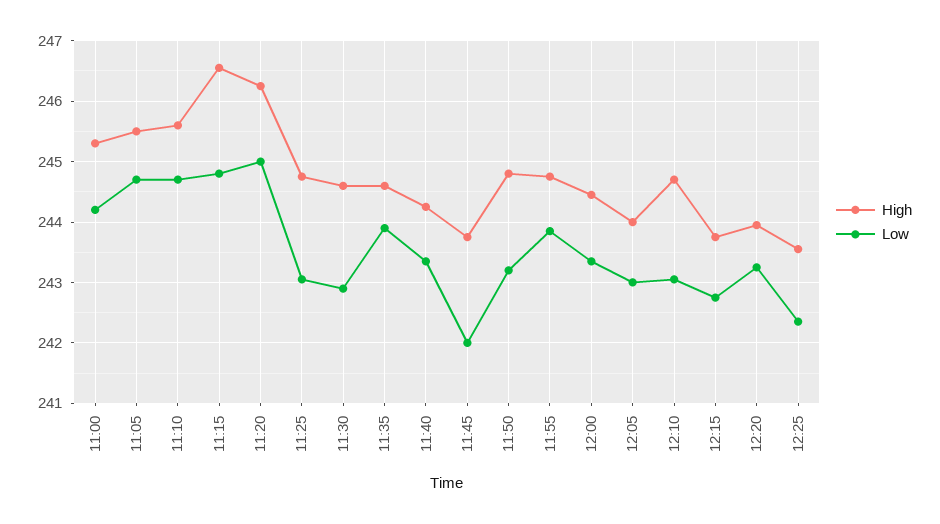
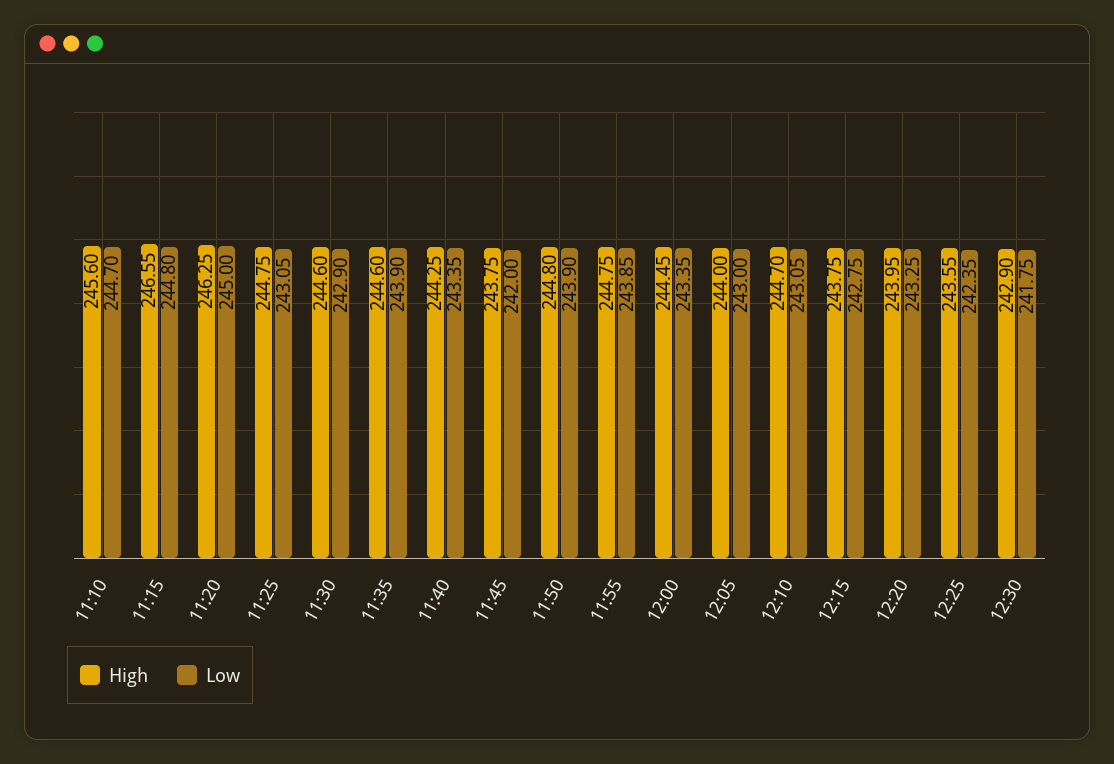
High, 11:00: 245.3 -> none
Low, 11:00: 244.2 -> none
High, 11:05: 245.5 -> none
Low, 11:05: 244.7 -> none
Low, 11:50: 243.2 -> 243.9
High, 12:30: none -> 242.9
Low, 12:30: none -> 241.75

